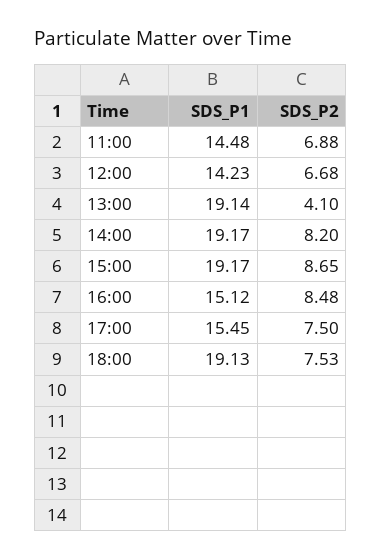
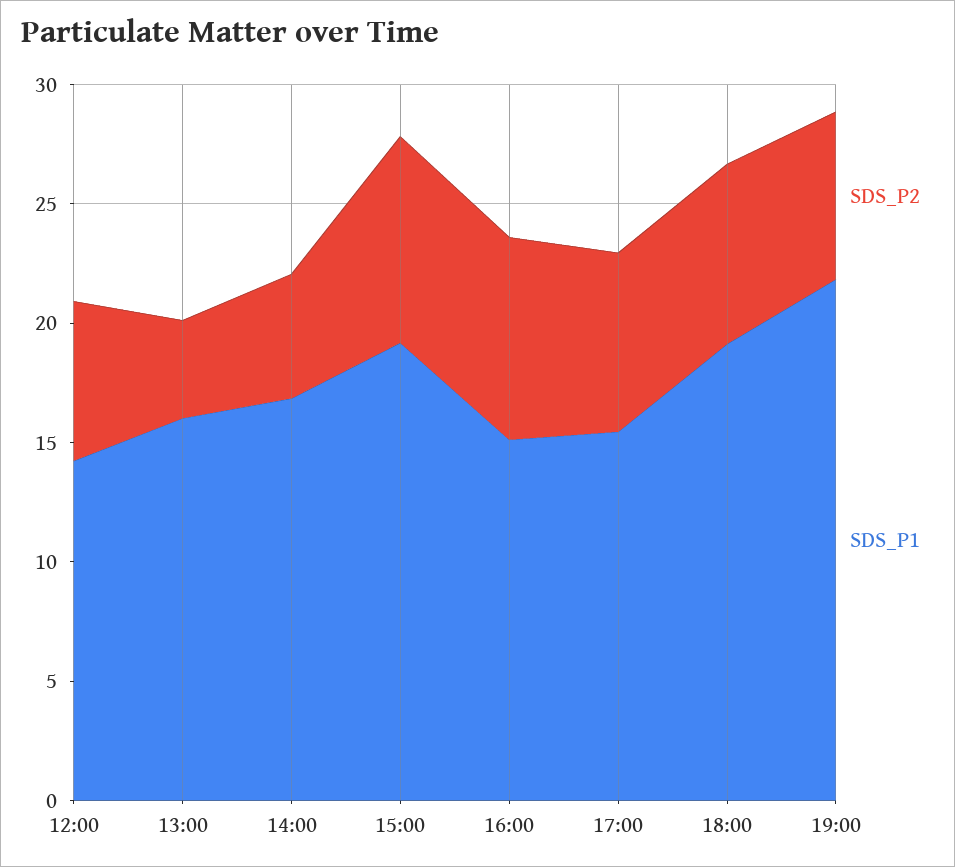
SDS_P1, 11:00: 14.48 -> none
SDS_P2, 11:00: 6.88 -> none
SDS_P1, 13:00: 19.14 -> 16
SDS_P1, 14:00: 19.17 -> 17
SDS_P2, 14:00: 8.2 -> 5
SDS_P2, 19:00: none -> 7
SDS_P1, 19:00: none -> 22

